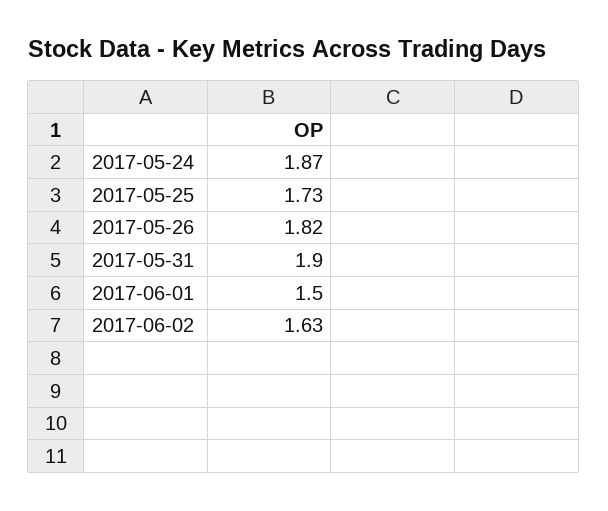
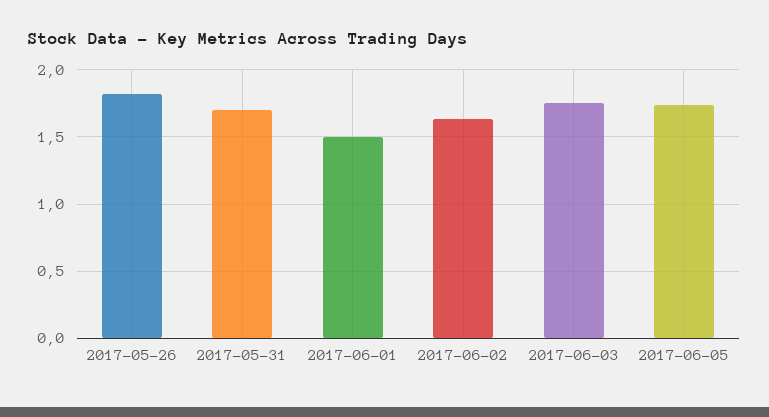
2017-05-24: 1.87 -> none
2017-05-25: 1.73 -> none
2017-05-31: 1.9 -> 1.7
2017-06-03: none -> 1.75
2017-06-05: none -> 1.75

